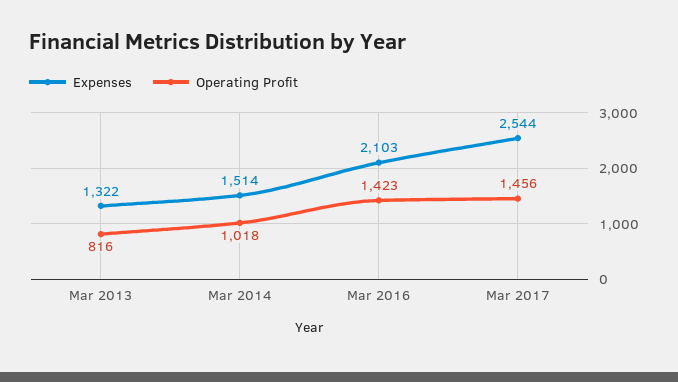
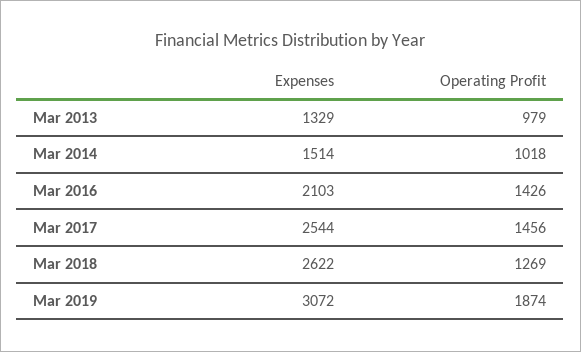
Expenses, Mar 2013: 1322 -> 1329
Operating Profit, Mar 2013: 816 -> 979
Operating Profit, Mar 2016: 1423 -> 1426
Expenses, Mar 2018: none -> 2622
Operating Profit, Mar 2018: none -> 1269
Expenses, Mar 2019: none -> 3072
Operating Profit, Mar 2019: none -> 1874

